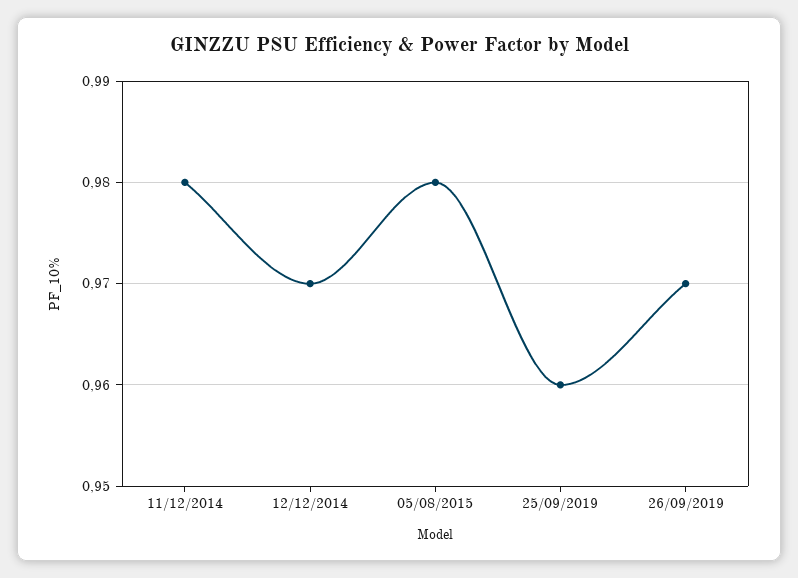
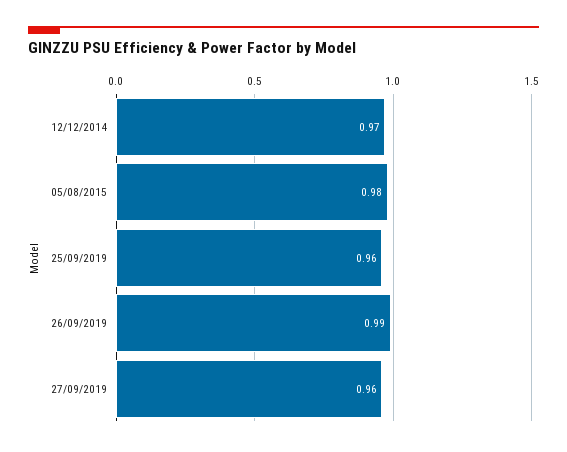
11/12/2014: 0.98 -> none
26/09/2019: 0.97 -> 0.99
27/09/2019: none -> 0.96

